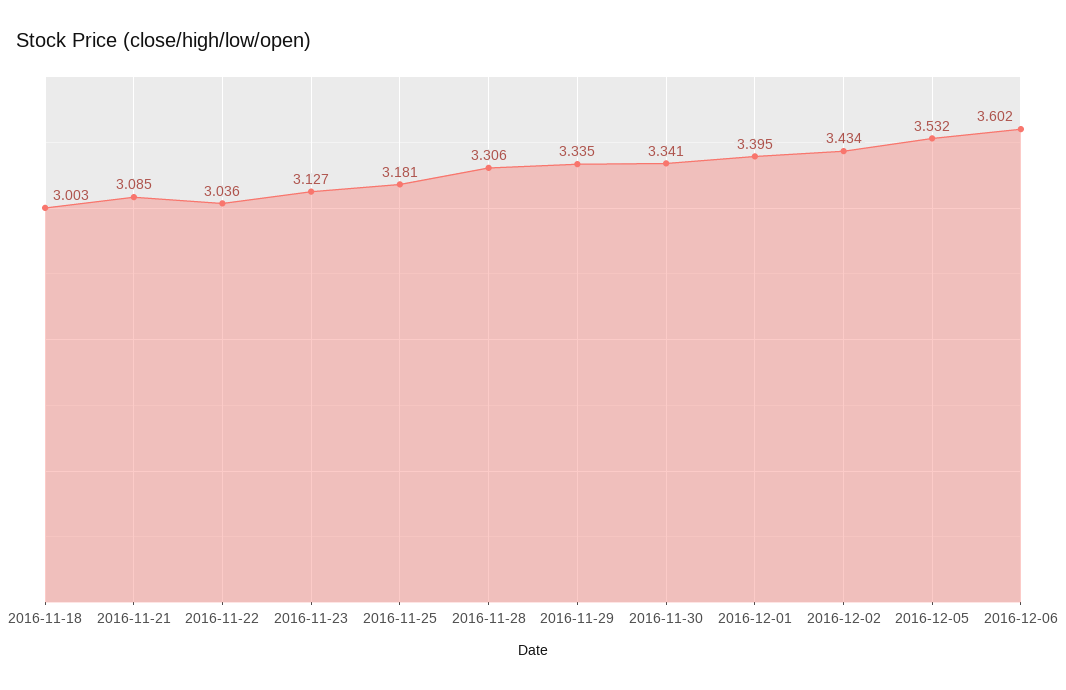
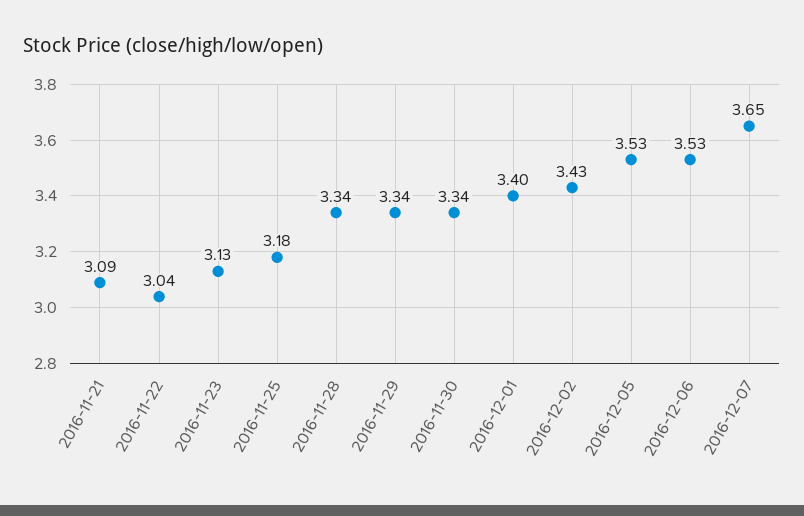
2016-11-18: 3.003 -> none
2016-11-28: 3.306 -> 3.34
2016-12-06: 3.602 -> 3.53
2016-12-07: none -> 3.65

